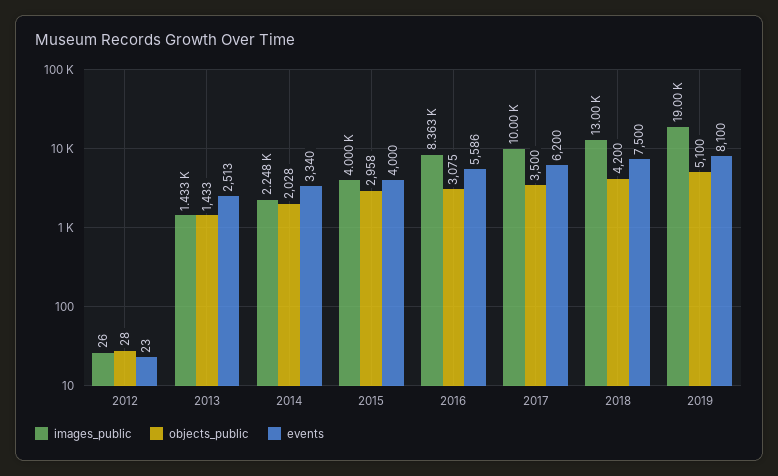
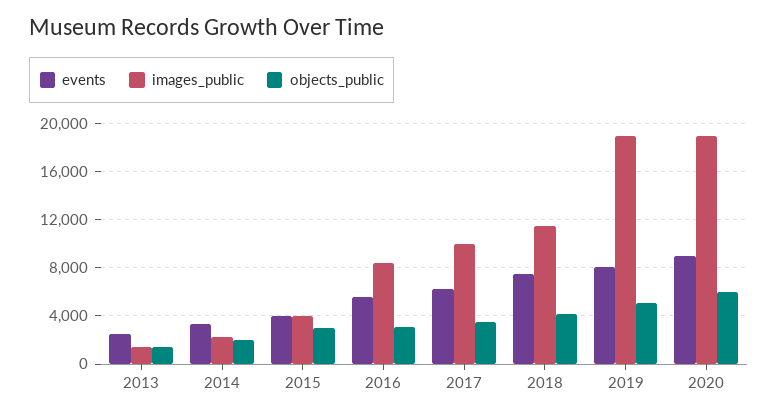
images_public, 2012: 26 -> none
objects_public, 2012: 28 -> none
events, 2012: 23 -> none
images_public, 2018: 13000 -> 11500
events, 2020: none -> 9000
images_public, 2020: none -> 19000
objects_public, 2020: none -> 6000

